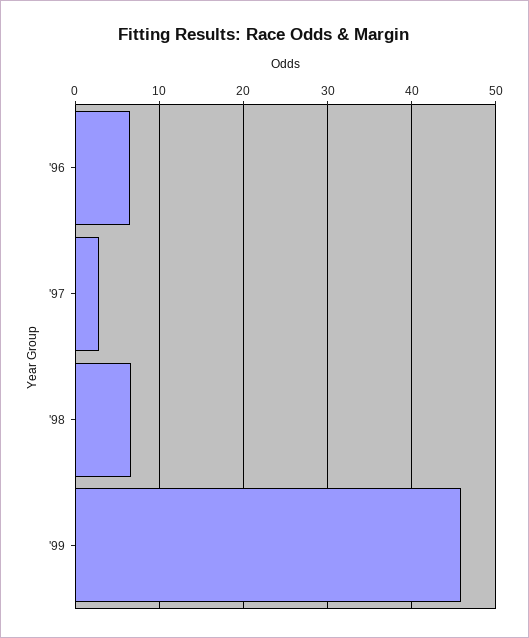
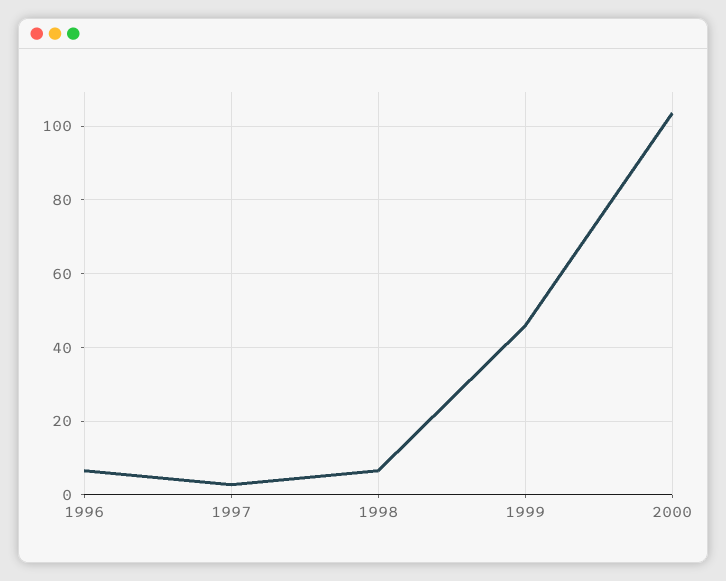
2000: none -> 104

